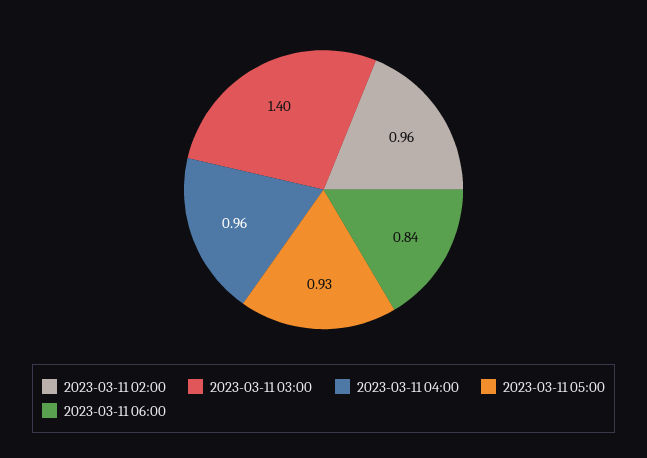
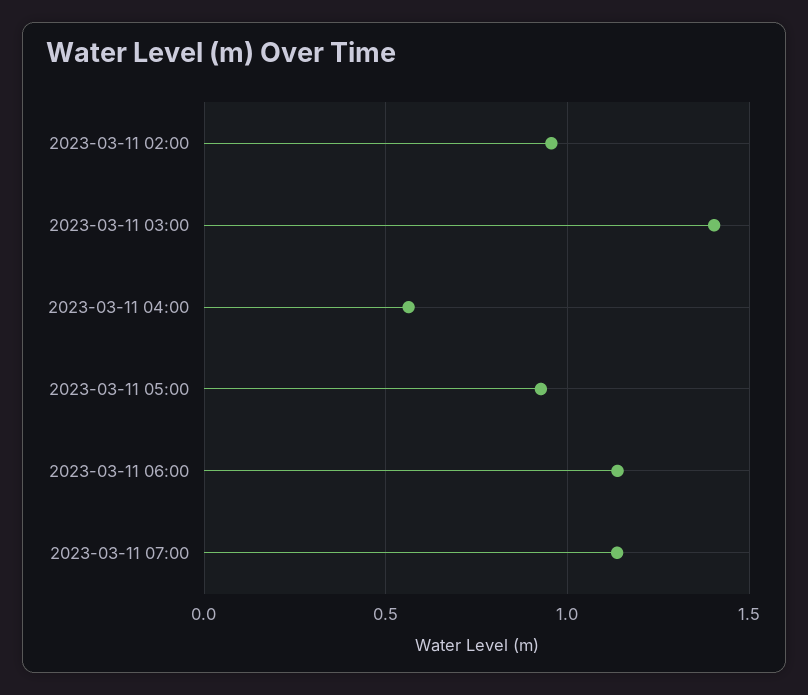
2023-03-11 04:00: 0.96 -> 0.55
2023-03-11 06:00: 0.84 -> 1.15
2023-03-11 07:00: none -> 1.15

